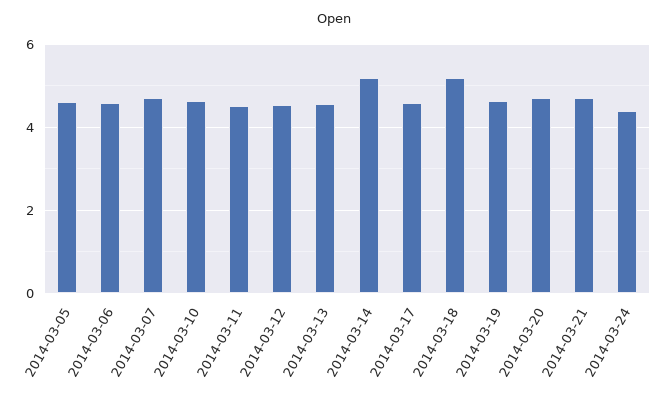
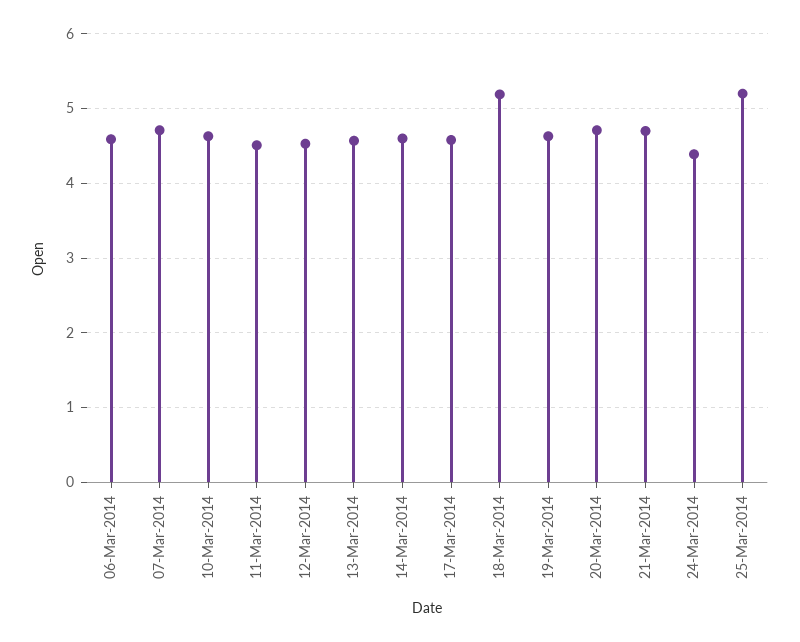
2014-03-05: 4.6 -> none
2014-03-14: 5.2 -> 4.6
25-Mar-2014: none -> 5.2

